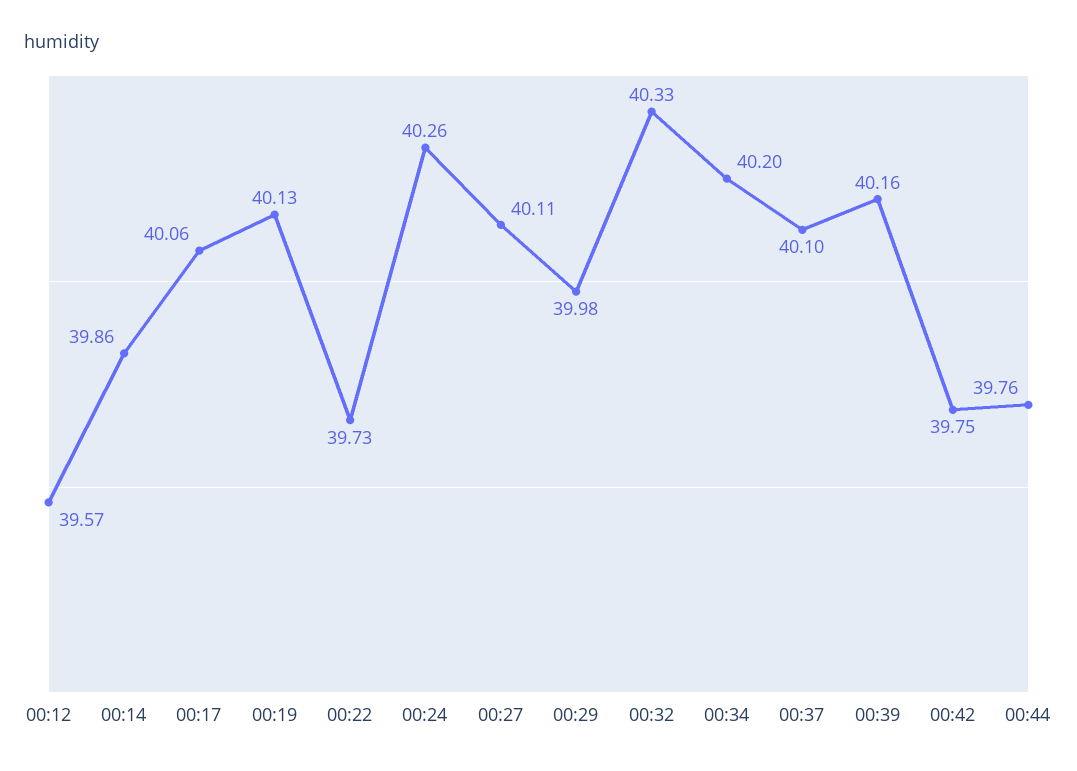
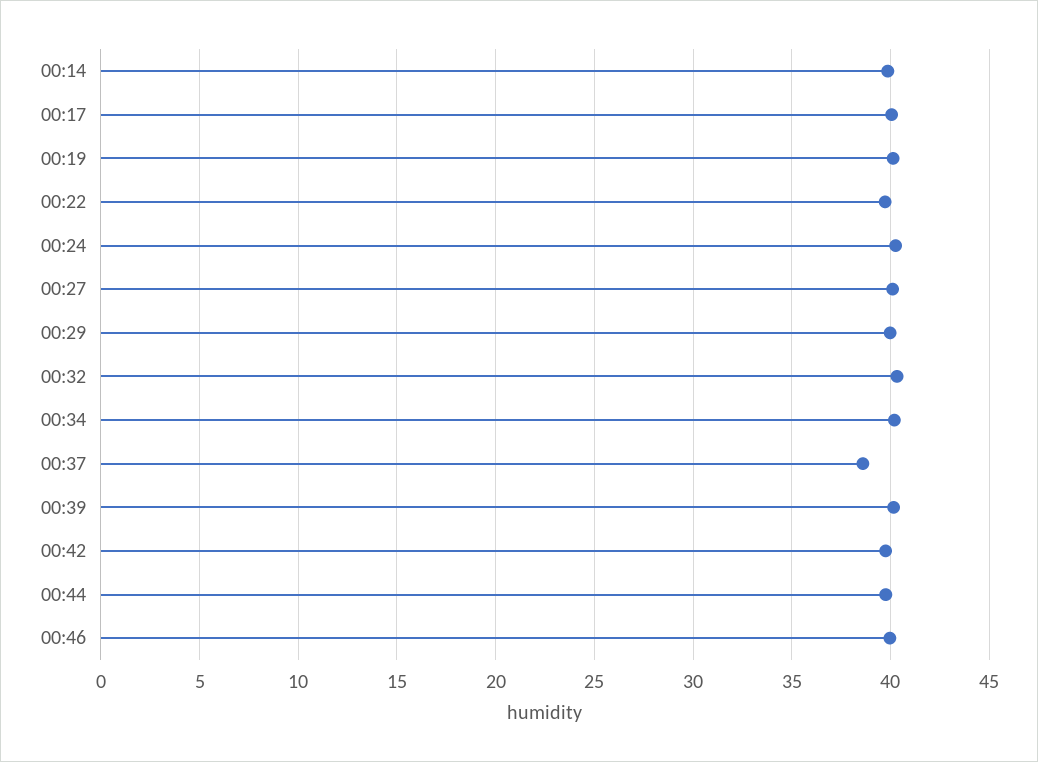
00:12: 39.57 -> none
00:37: 40.1 -> 38.5
00:46: none -> 40

